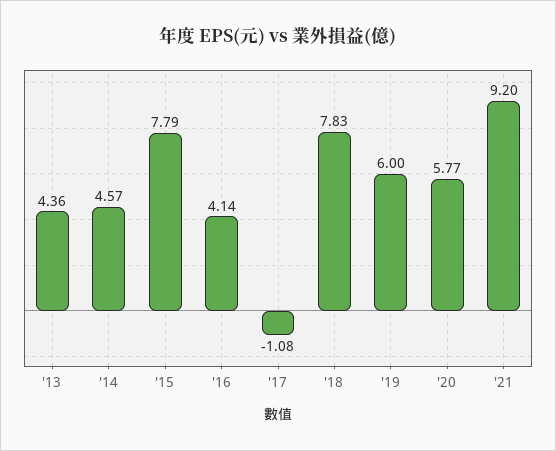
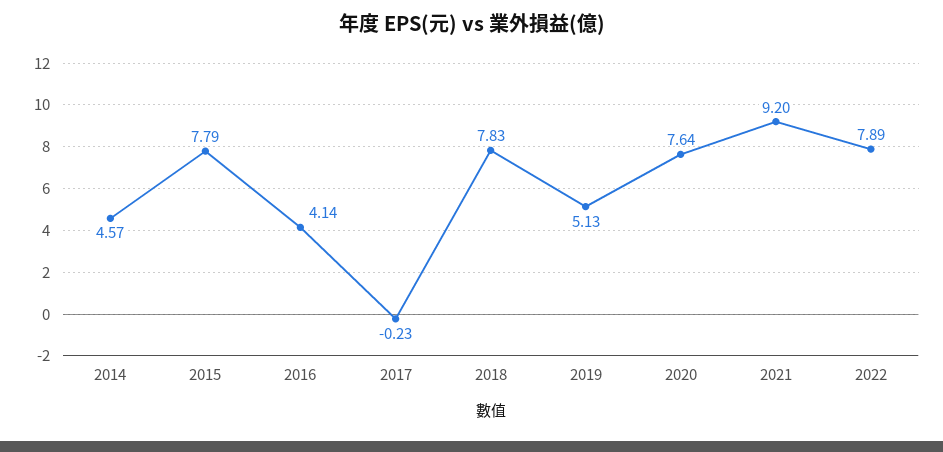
'13: 4.36 -> none
'17: -1.08 -> -0.23
'19: 6 -> 5.13
'20: 5.77 -> 7.64
2022: none -> 7.89

